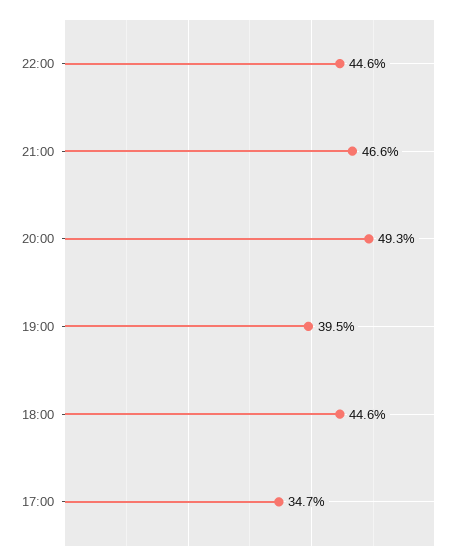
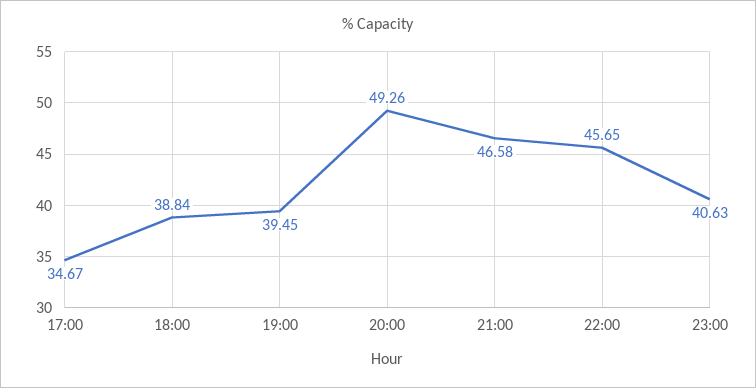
22:00: 44.6 -> 45.65
18:00: 44.6 -> 38.84
23:00: none -> 40.63

